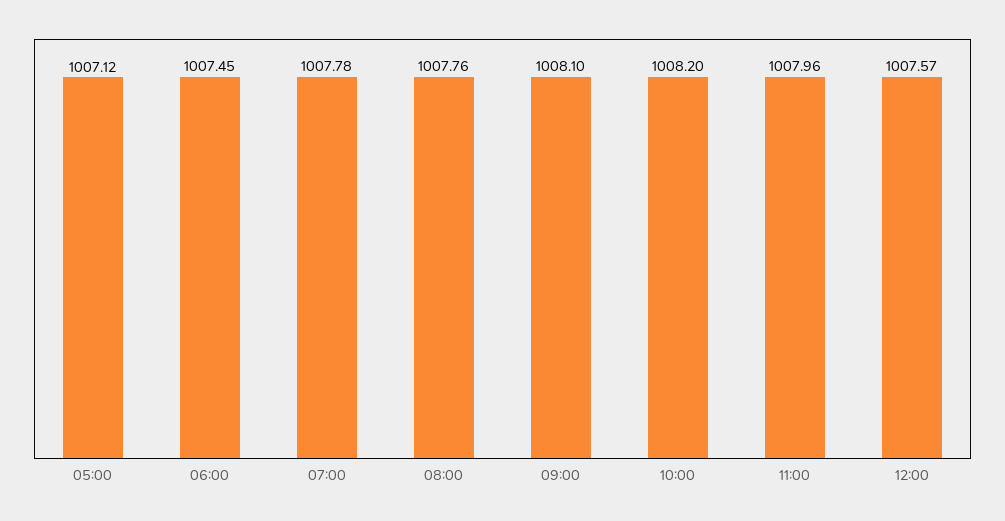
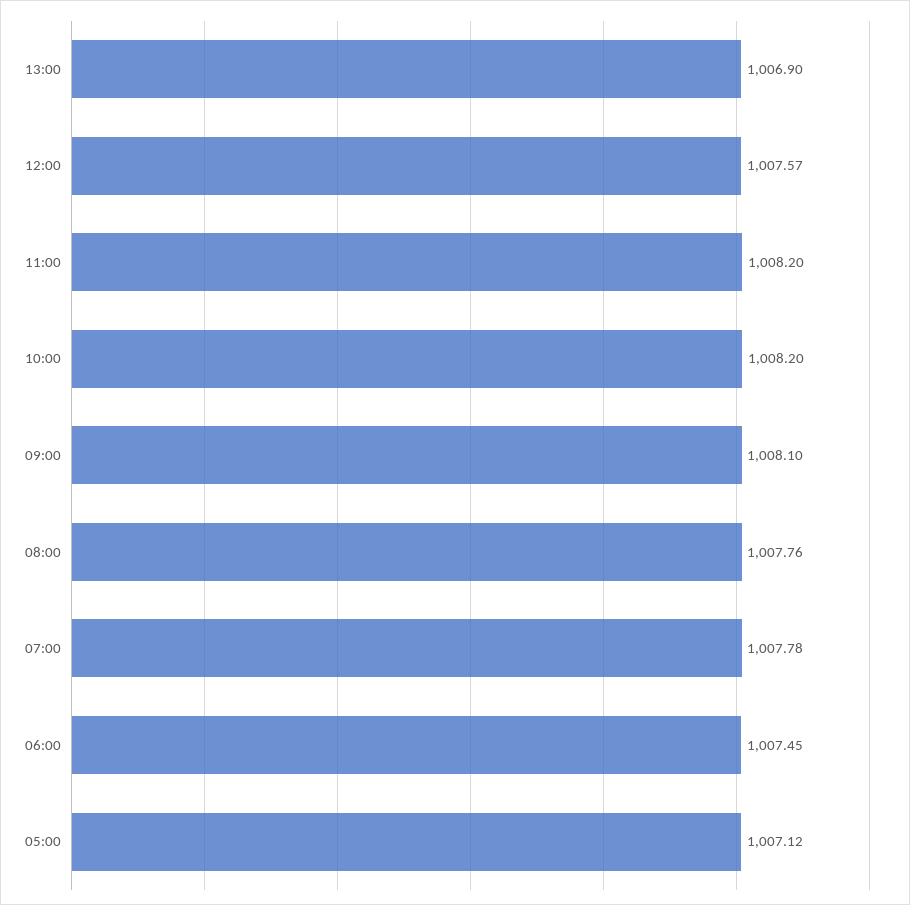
11:00: 1007.96 -> 1008.2
13:00: none -> 1006.9

